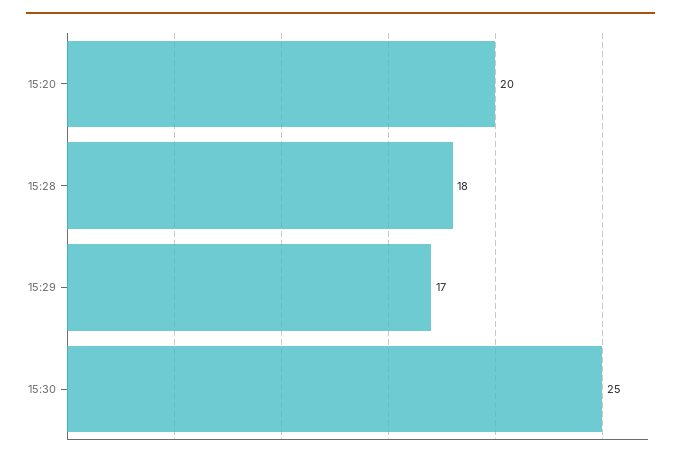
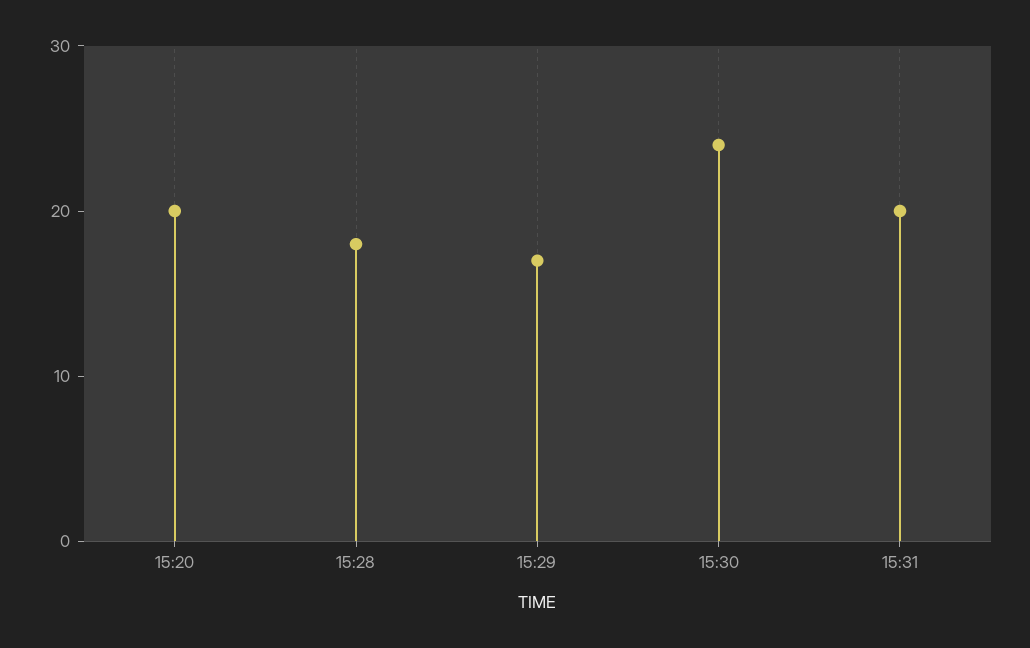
15:30: 25 -> 24
15:31: none -> 20

